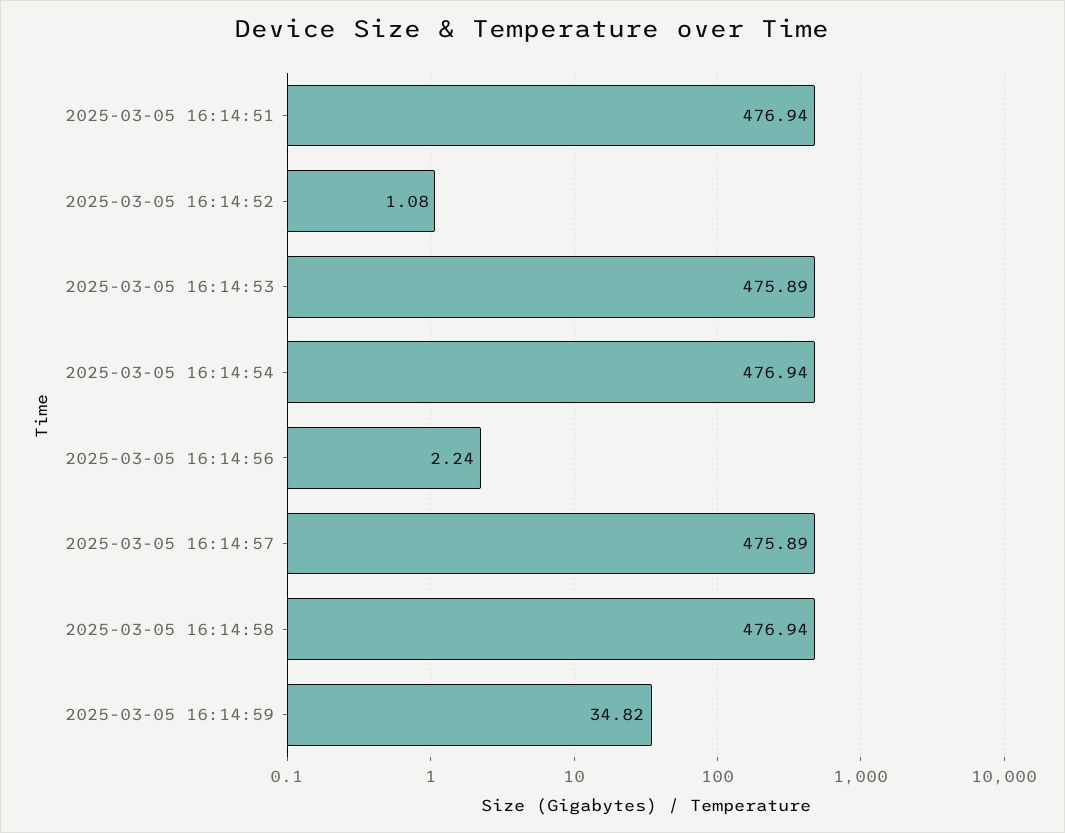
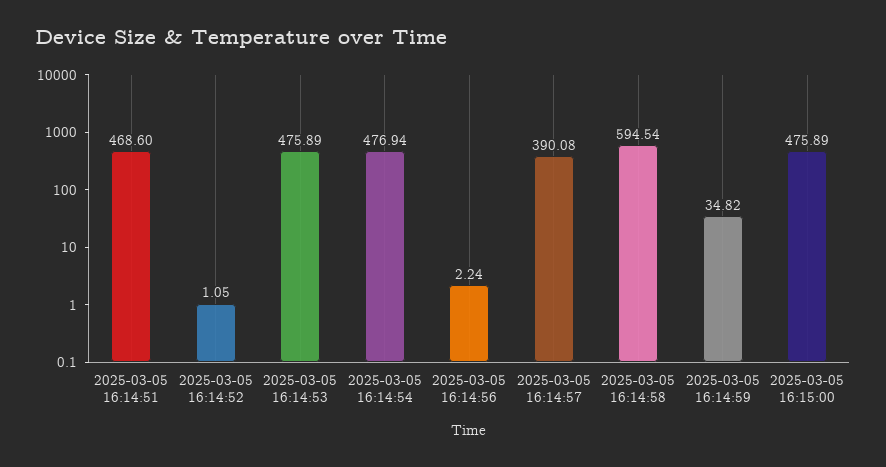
2025-03-05 16:14:51: 476.94 -> 468.6
2025-03-05 16:14:52: 1.08 -> 1.05
2025-03-05 16:14:57: 475.89 -> 390.08
2025-03-05 16:14:58: 476.94 -> 594.54
2025-03-05 16:15:00: none -> 475.89

